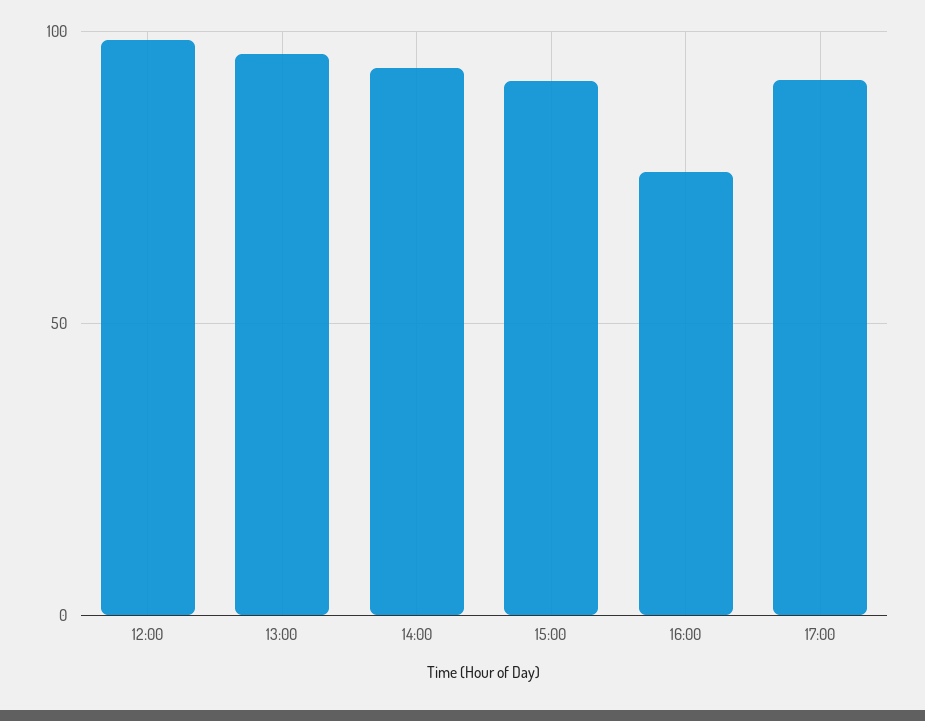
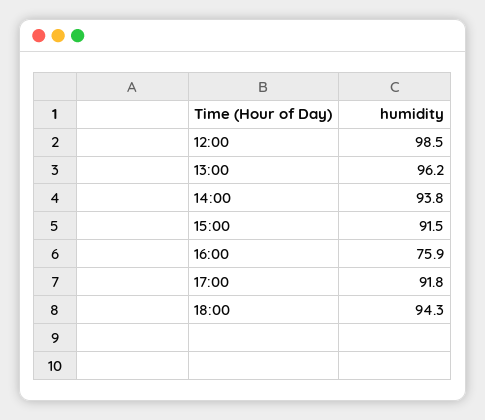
18:00: none -> 94.3

